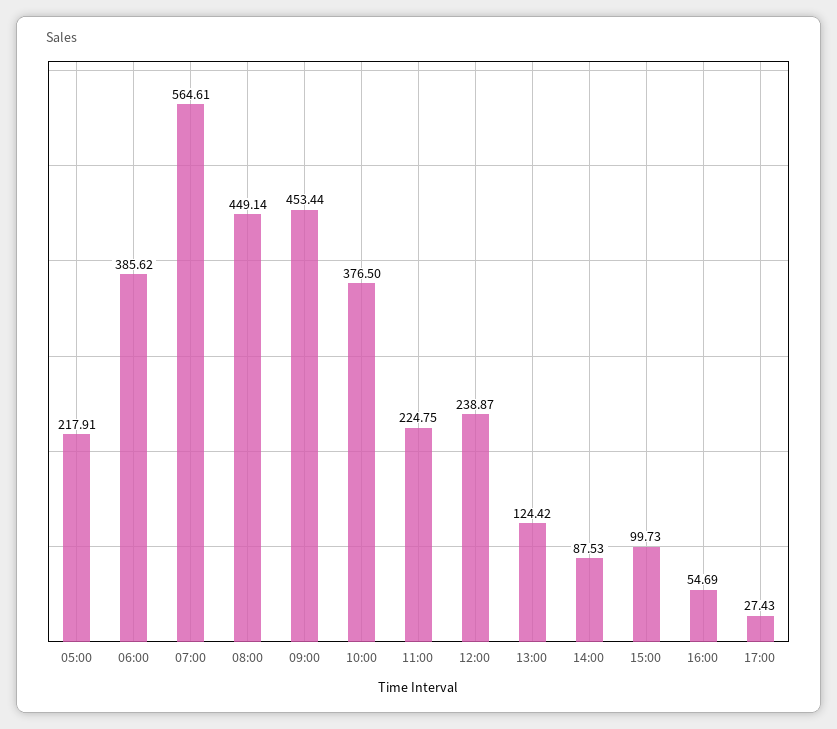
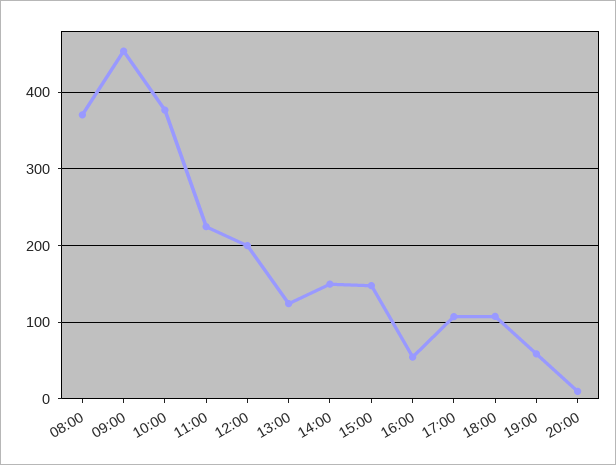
05:00: 217.91 -> none
06:00: 385.62 -> none
07:00: 564.61 -> none
08:00: 449.14 -> 370
12:00: 238.87 -> 200
14:00: 87.53 -> 150
15:00: 99.73 -> 150
17:00: 27.43 -> 110
18:00: none -> 110
19:00: none -> 60
20:00: none -> 10

